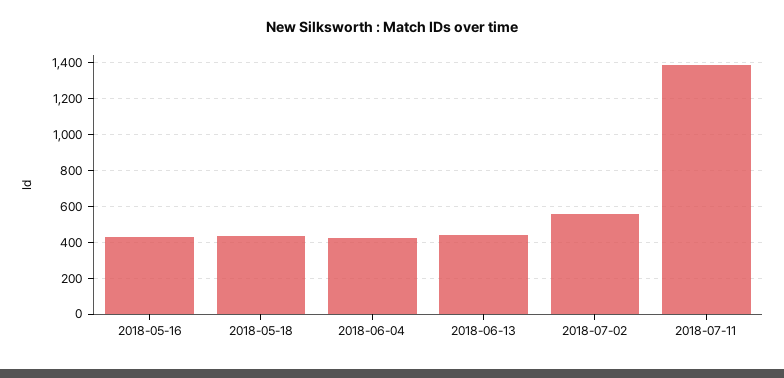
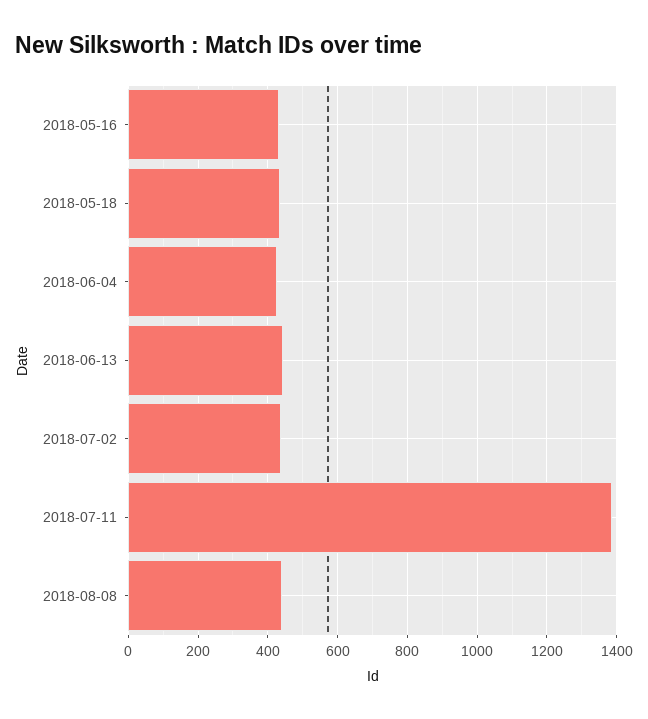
2018-07-02: 550 -> 440
2018-08-08: none -> 440

